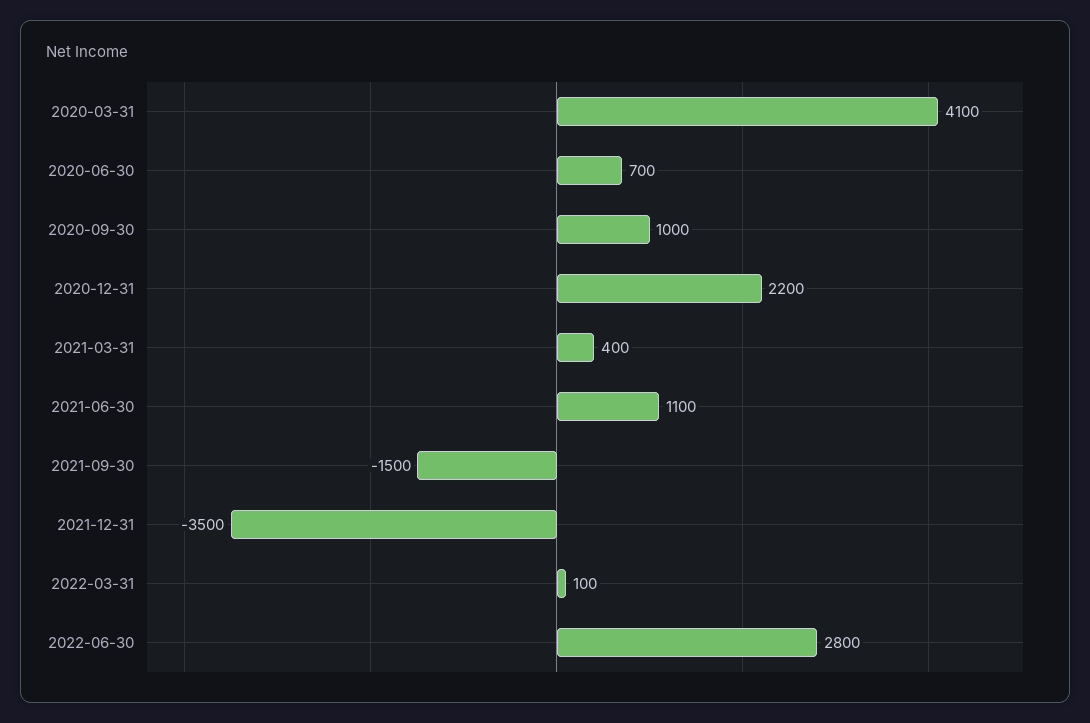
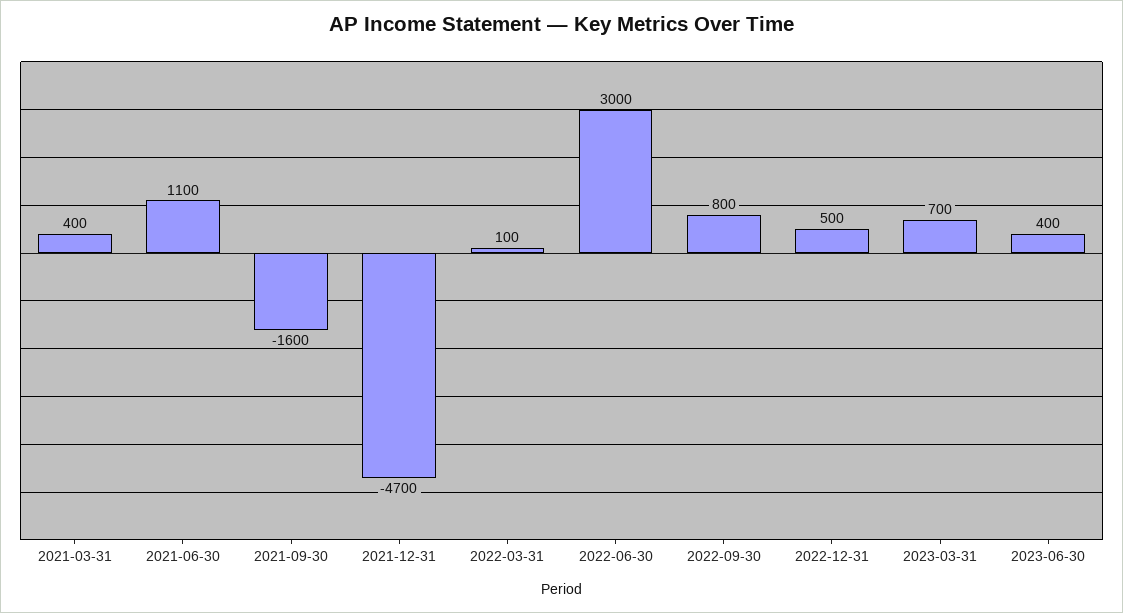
2020-03-31: 4100 -> none
2020-06-30: 700 -> none
2020-09-30: 1000 -> none
2020-12-31: 2200 -> none
2021-09-30: -1500 -> -1600
2021-12-31: -3500 -> -4700
2022-06-30: 2800 -> 3000
2022-09-30: none -> 800
2022-12-31: none -> 500
2023-03-31: none -> 700
2023-06-30: none -> 400

